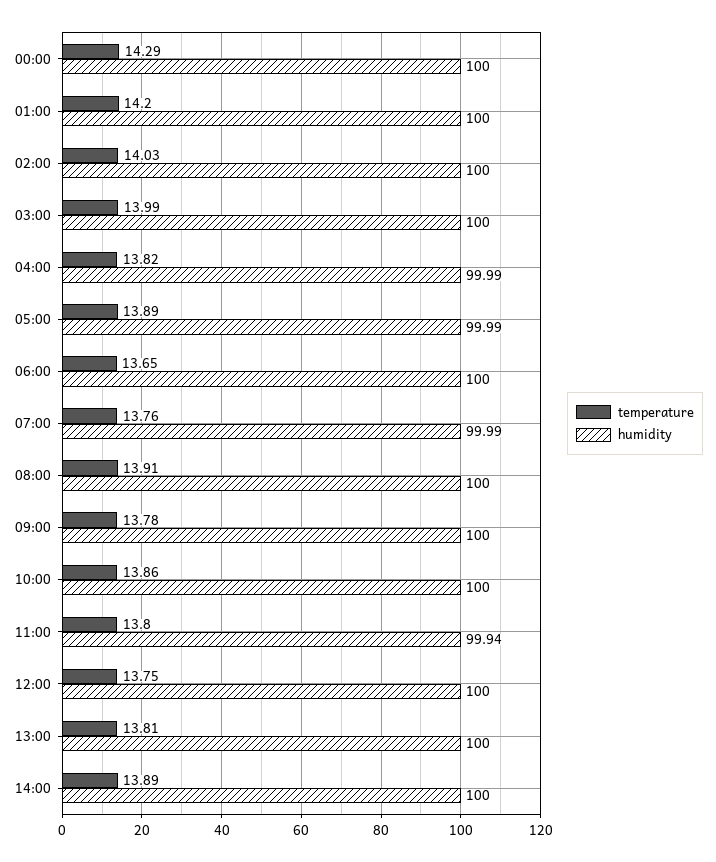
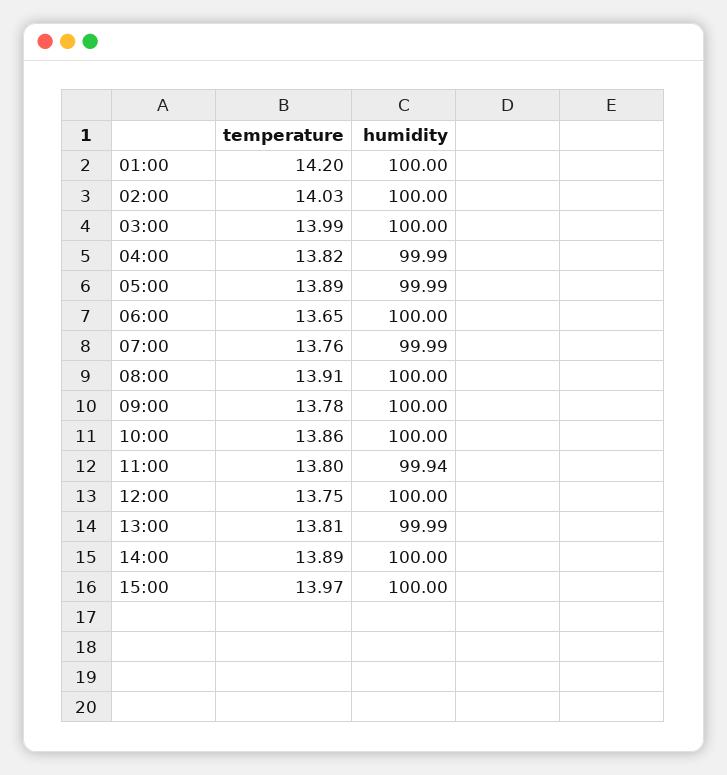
temperature, 00:00: 14.29 -> none
humidity, 00:00: 100 -> none
humidity, 13:00: 100 -> 99.99
temperature, 15:00: none -> 13.97
humidity, 15:00: none -> 100

